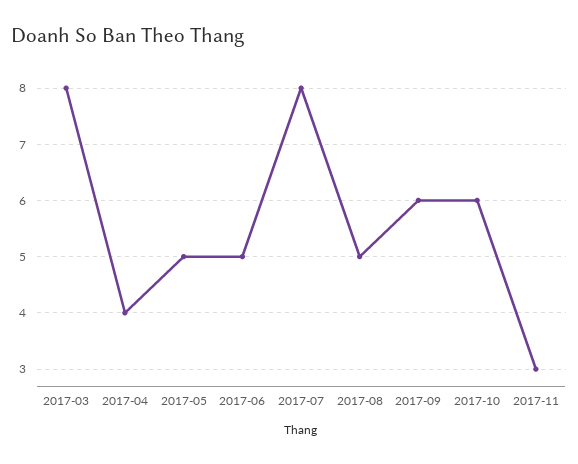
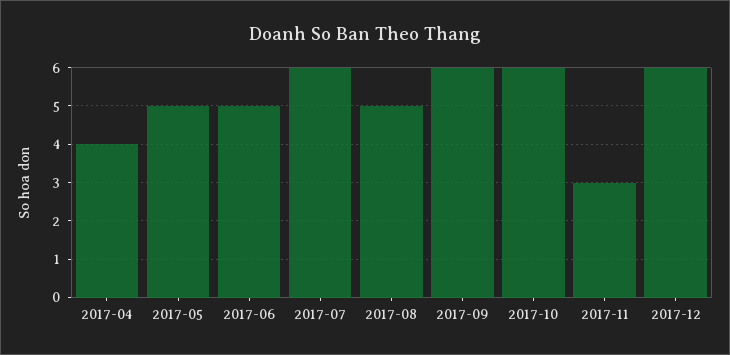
2017-03: 8 -> none
2017-07: 8 -> 6
2017-12: none -> 6

